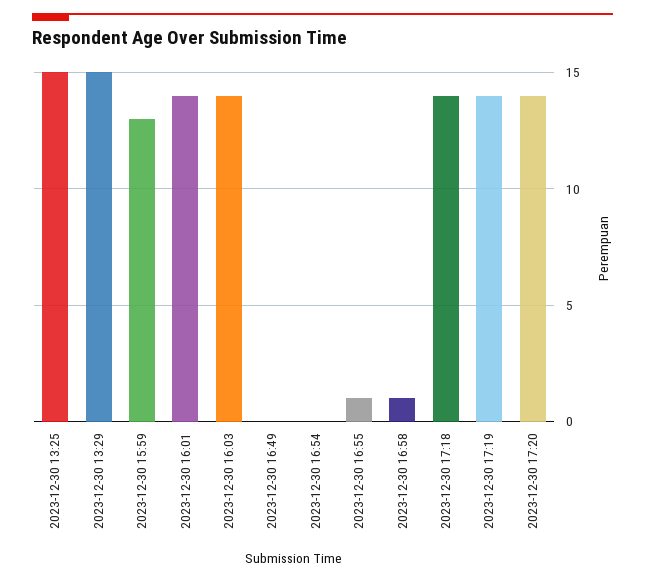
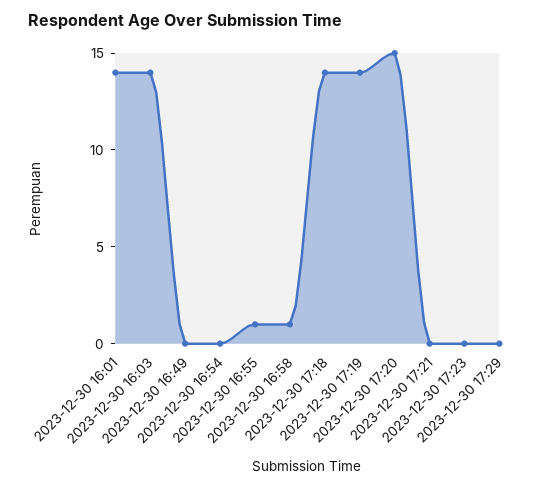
2023-12-30 13:25: 15 -> none
2023-12-30 13:29: 15 -> none
2023-12-30 15:59: 13 -> none
2023-12-30 17:20: 14 -> 15
2023-12-30 17:21: none -> 0
2023-12-30 17:23: none -> 0
2023-12-30 17:29: none -> 0

